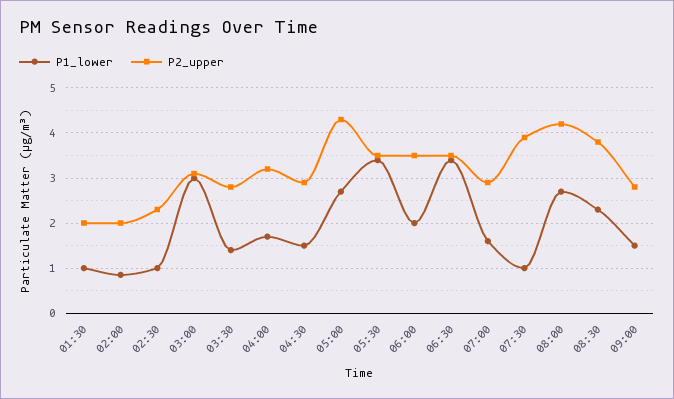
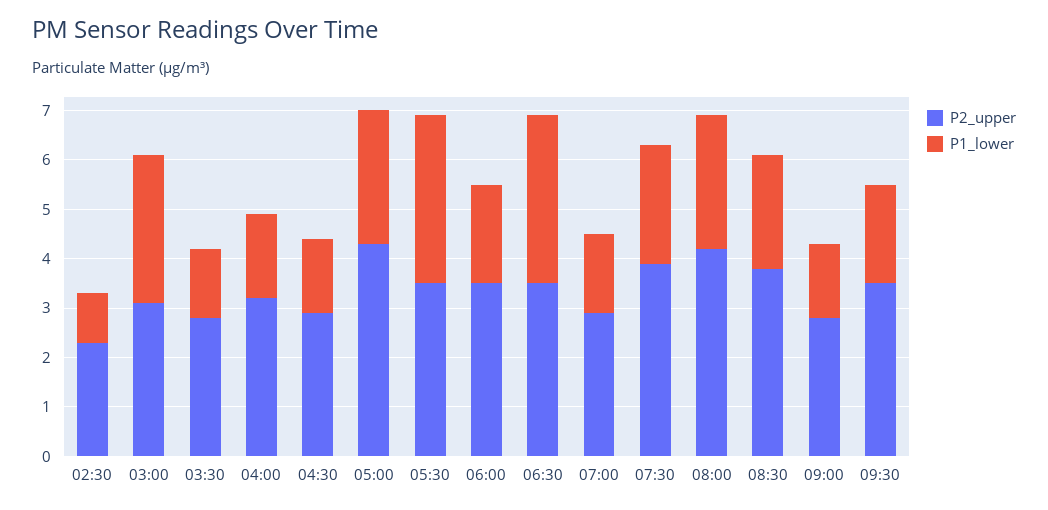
P1_lower, 01:30: 1 -> none
P2_upper, 01:30: 2 -> none
P1_lower, 02:00: 0.8 -> none
P2_upper, 02:00: 2 -> none
P1_lower, 07:30: 1 -> 2.5
P2_upper, 09:30: none -> 3.5
P1_lower, 09:30: none -> 2

